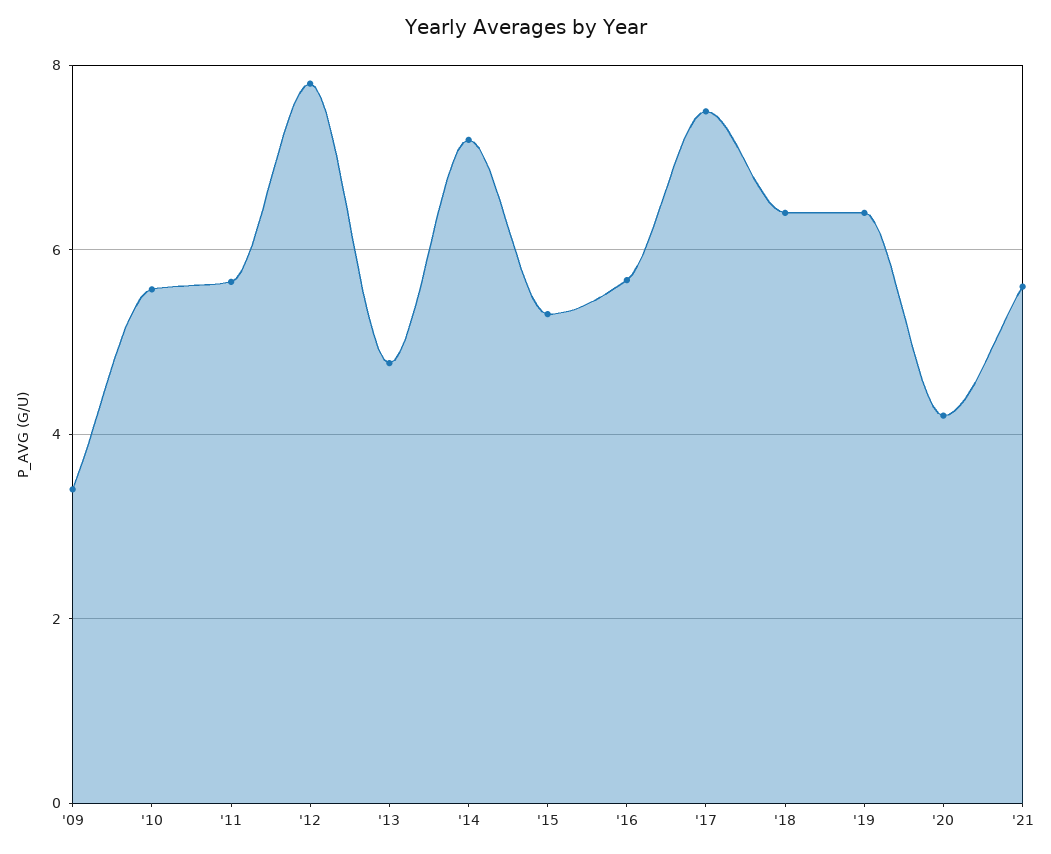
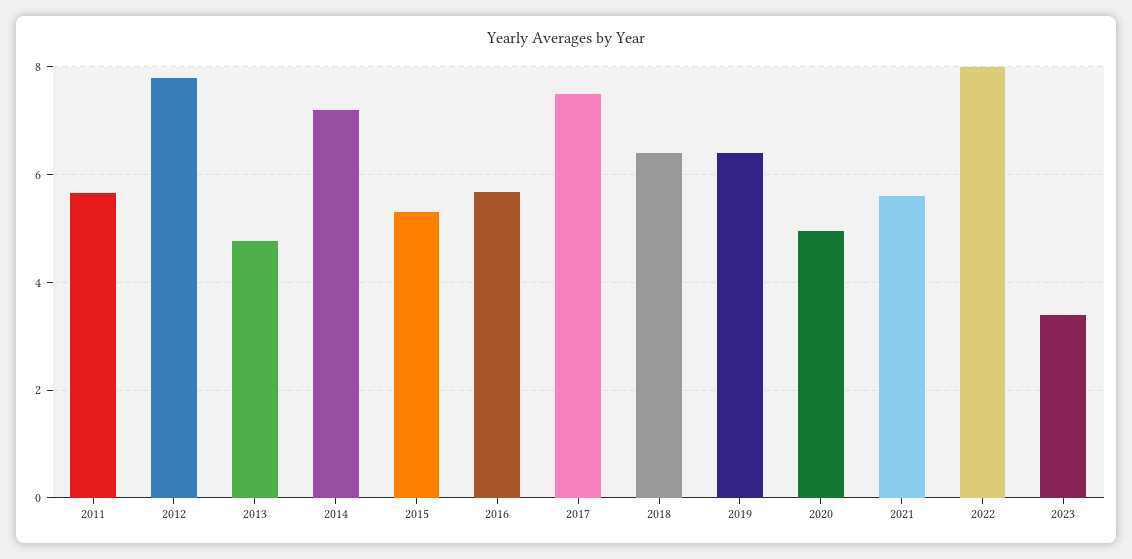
'09: 3.4 -> none
'10: 5.6 -> none
'20: 4.2 -> 5
2022: none -> 8
2023: none -> 3.4

